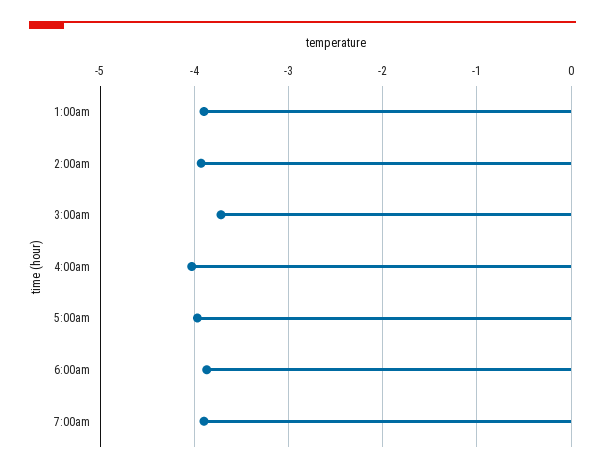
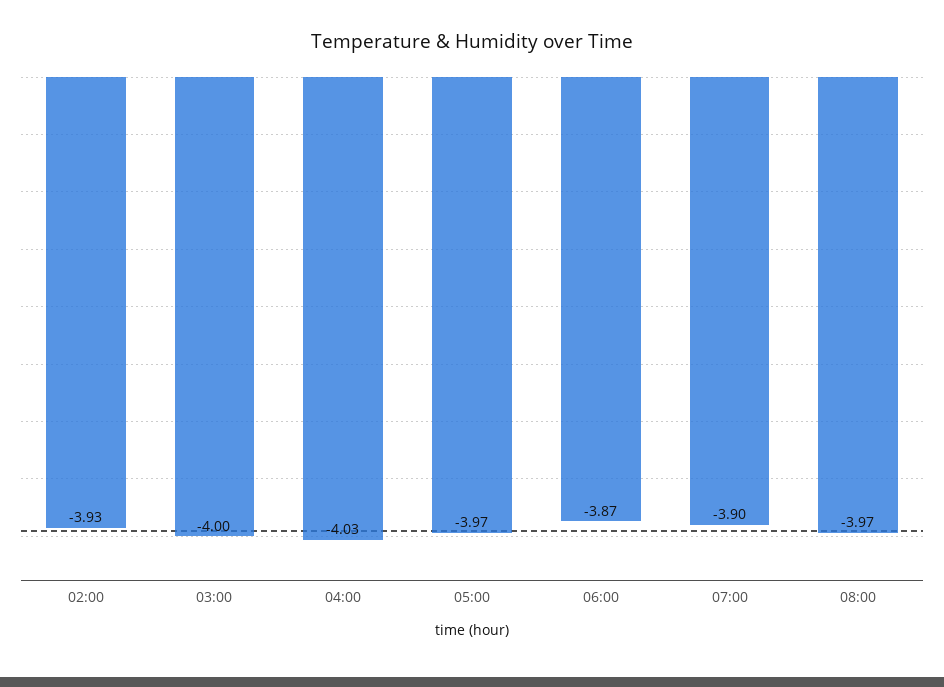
1:00am: -3.9 -> none
3:00am: -3.7 -> -4
08:00: none -> -3.97

